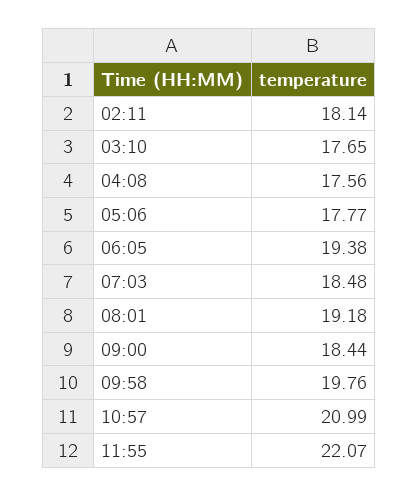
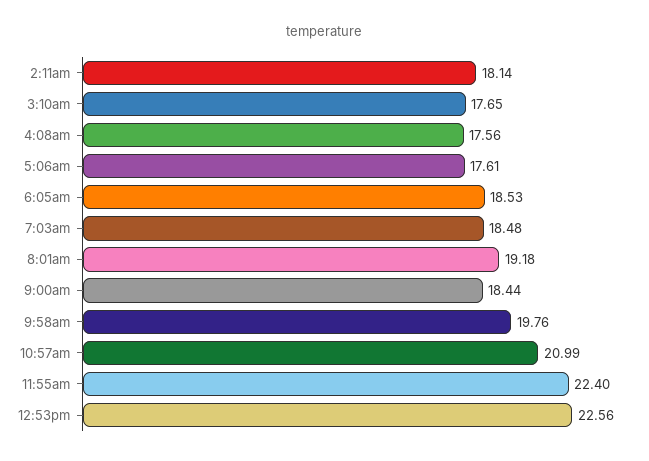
05:06: 17.77 -> 17.61
06:05: 19.38 -> 18.53
11:55: 22.07 -> 22.4
12:53pm: none -> 22.56

